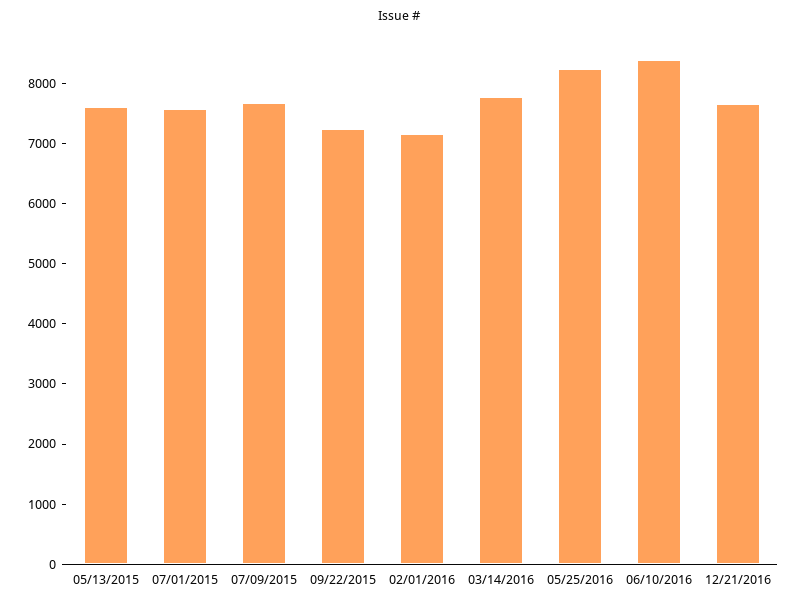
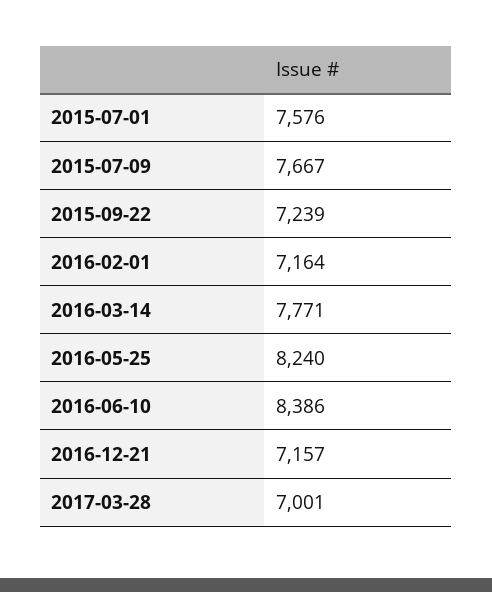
05/13/2015: 7600 -> none
12/21/2016: 7600 -> 7157
2017-03-28: none -> 7001

